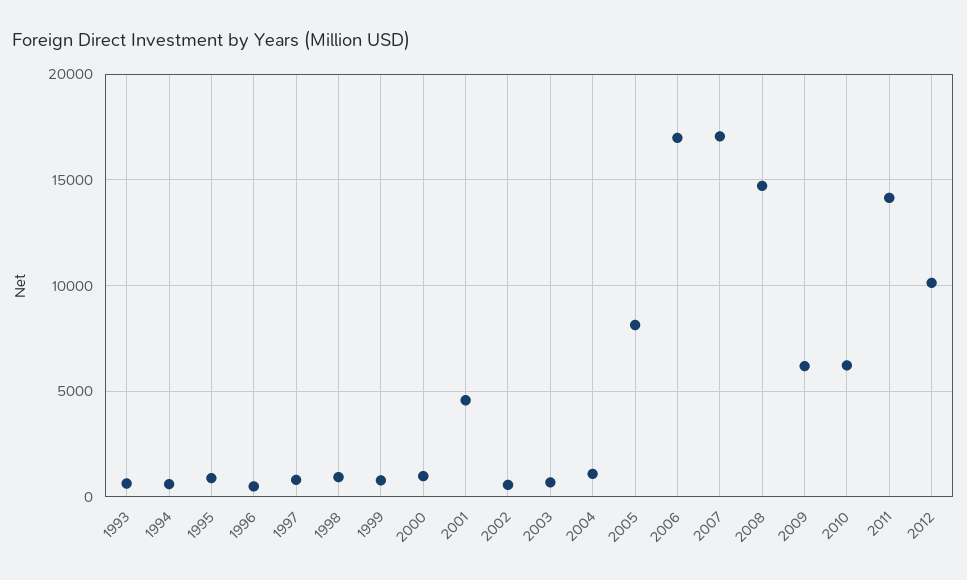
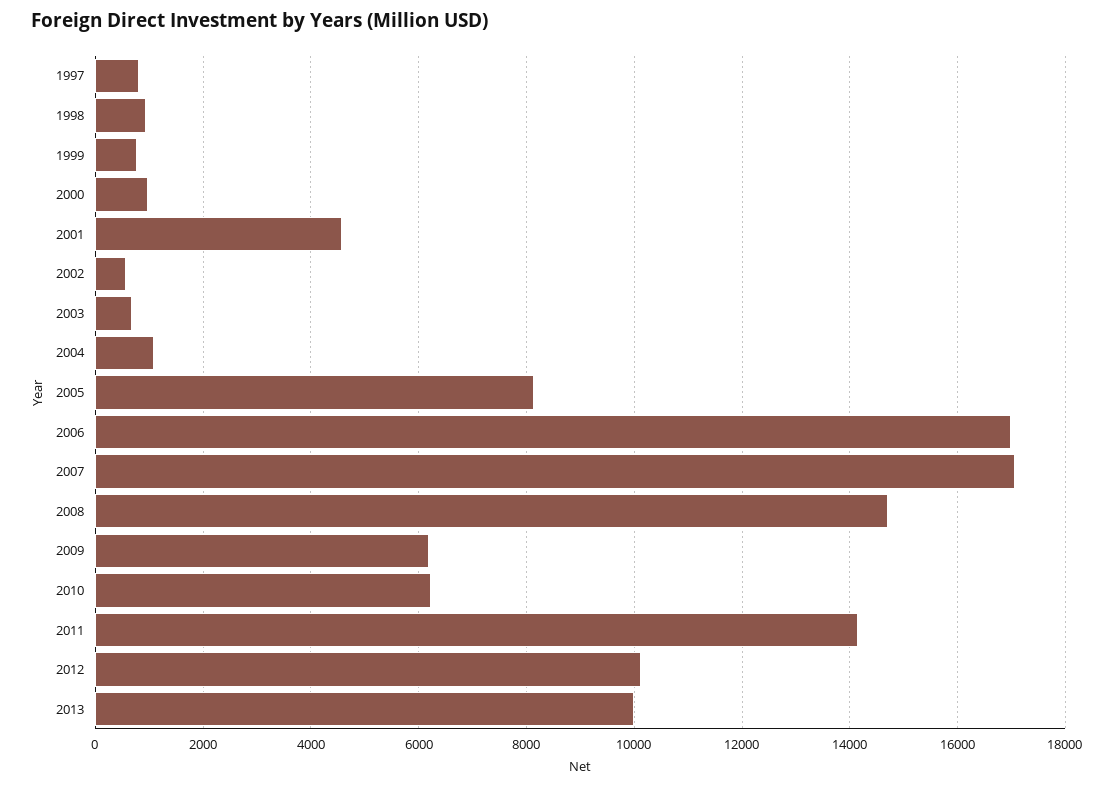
1993: 500 -> none
1994: 500 -> none
1995: 1000 -> none
1996: 500 -> none
2013: none -> 10000

